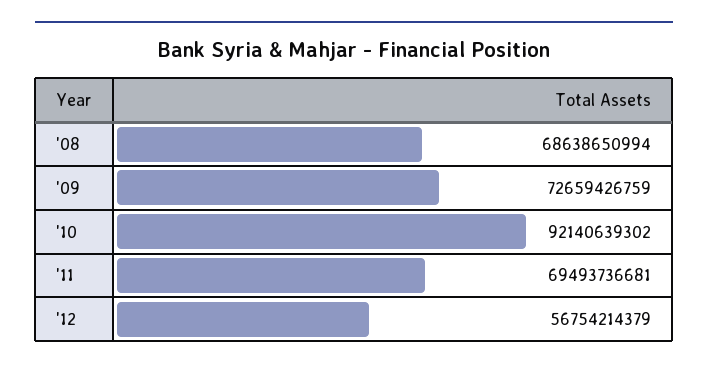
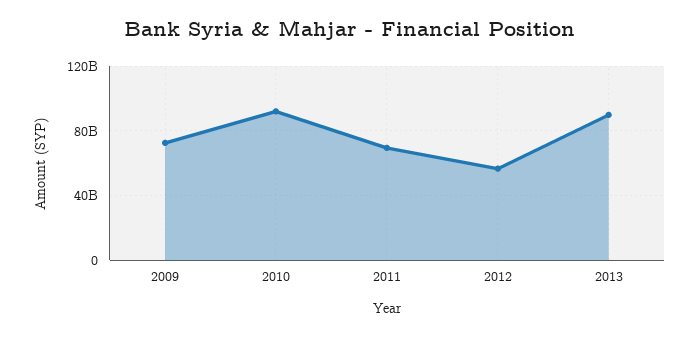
'08: 68638650994 -> none
2013: none -> 90000000000

